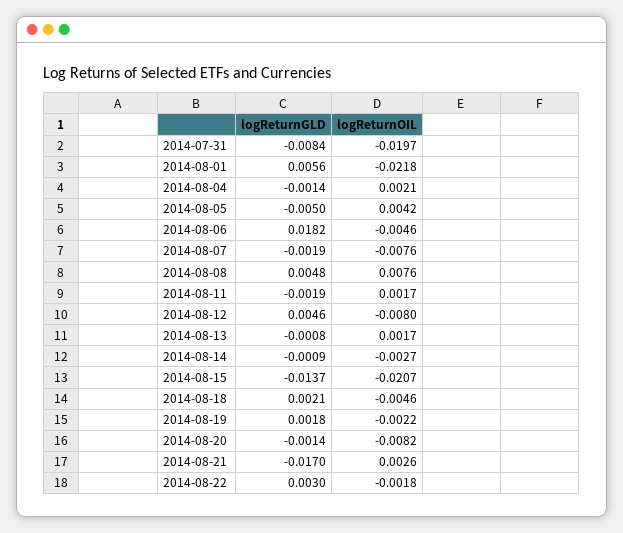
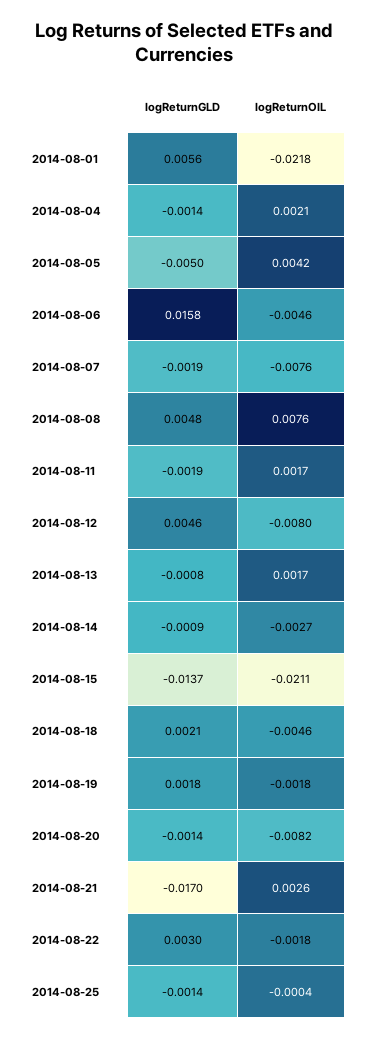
logReturnGLD, 2014-07-31: -0.0084 -> none
logReturnOIL, 2014-07-31: -0.0197 -> none
logReturnGLD, 2014-08-06: 0.0182 -> 0.0158
logReturnOIL, 2014-08-15: -0.0207 -> -0.0211
logReturnOIL, 2014-08-19: -0.0022 -> -0.0018
logReturnGLD, 2014-08-25: none -> -0.0014
logReturnOIL, 2014-08-25: none -> -0.0004

